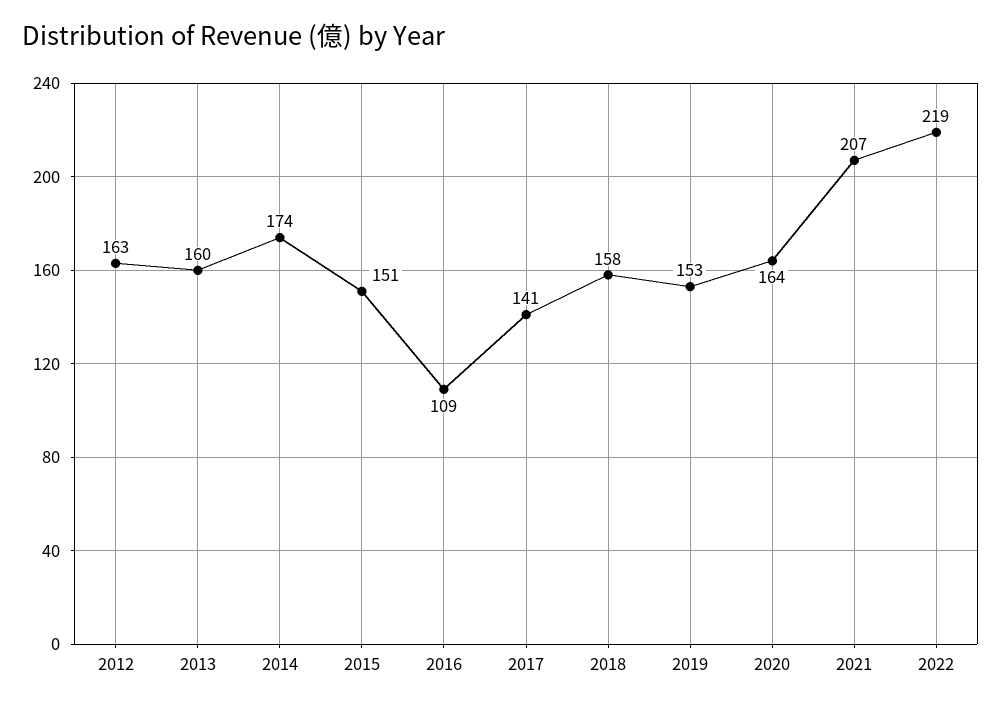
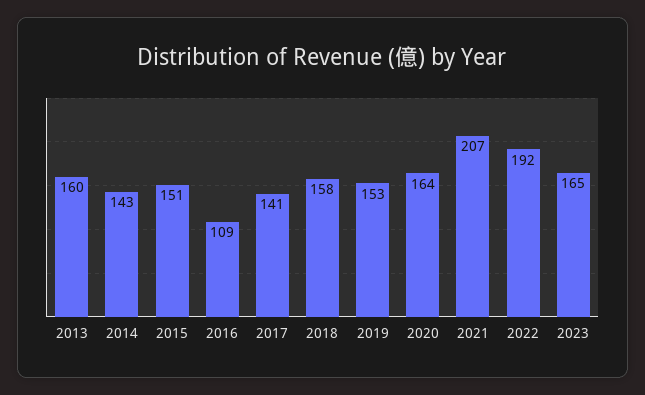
2012: 163 -> none
2014: 174 -> 143
2022: 219 -> 192
2023: none -> 165

